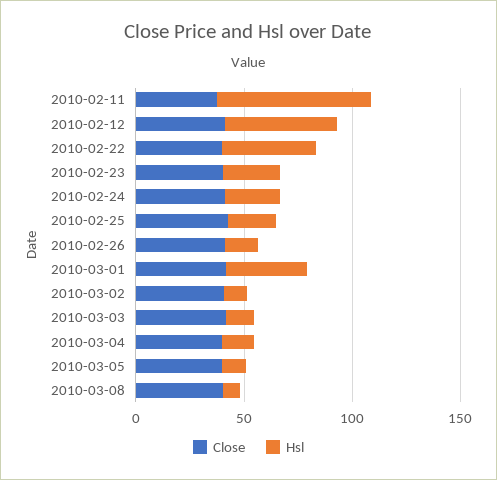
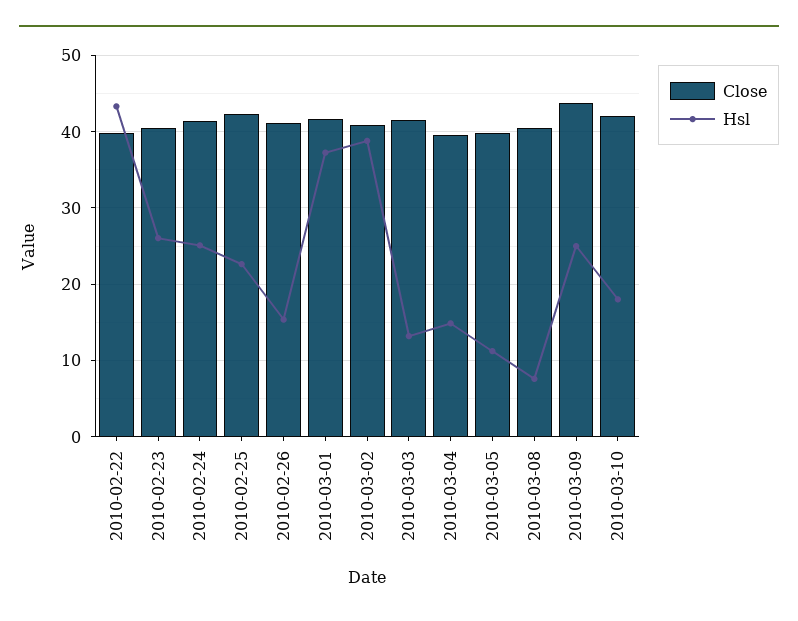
Close, 2010-02-11: 40 -> none
Hsl, 2010-02-11: 70 -> none
Close, 2010-02-12: 40 -> none
Hsl, 2010-02-12: 50 -> none
Hsl, 2010-03-02: 10 -> 39
Close, 2010-03-09: none -> 44
Hsl, 2010-03-09: none -> 25
Close, 2010-03-10: none -> 42
Hsl, 2010-03-10: none -> 18

